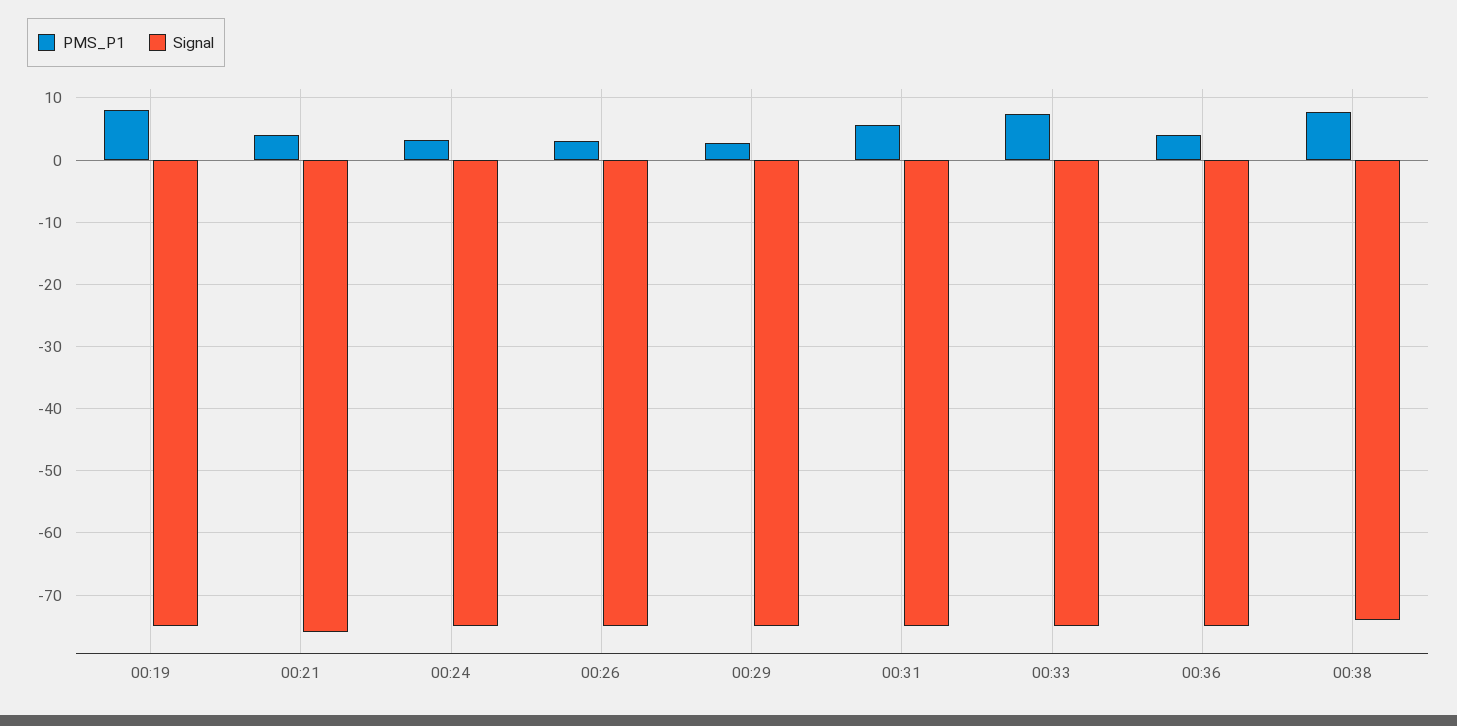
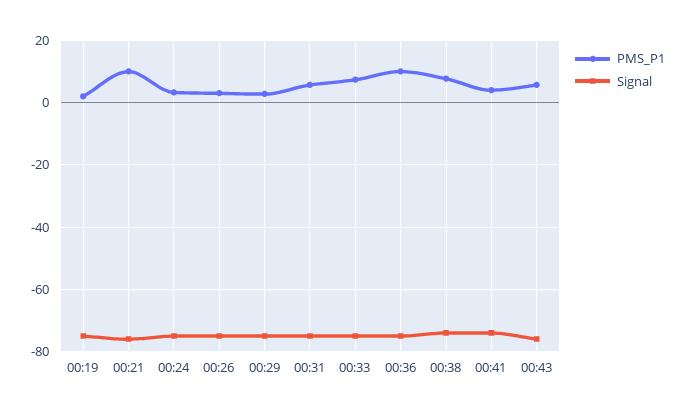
PMS_P1, 00:19: 8 -> 2
PMS_P1, 00:21: 4 -> 10
PMS_P1, 00:36: 4 -> 10
PMS_P1, 00:41: none -> 4
Signal, 00:41: none -> -74
PMS_P1, 00:43: none -> 6
Signal, 00:43: none -> -76

